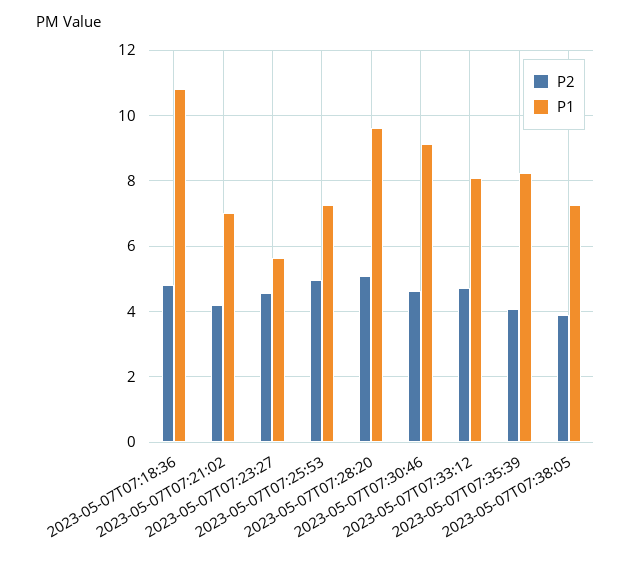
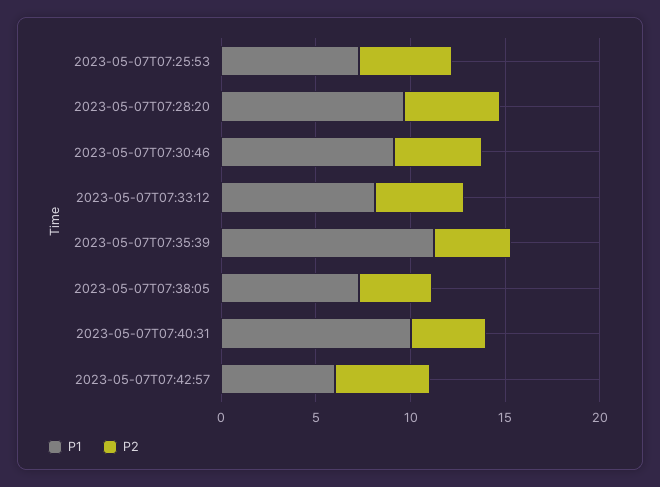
P2, 2023-05-07T07:18:36: 4.8 -> none
P1, 2023-05-07T07:18:36: 10.8 -> none
P2, 2023-05-07T07:21:02: 4.2 -> none
P1, 2023-05-07T07:21:02: 7 -> none
P2, 2023-05-07T07:23:27: 4.6 -> none
P1, 2023-05-07T07:23:27: 5.6 -> none
P1, 2023-05-07T07:35:39: 8.2 -> 11
P1, 2023-05-07T07:40:31: none -> 10
P2, 2023-05-07T07:40:31: none -> 4
P1, 2023-05-07T07:42:57: none -> 6
P2, 2023-05-07T07:42:57: none -> 5

